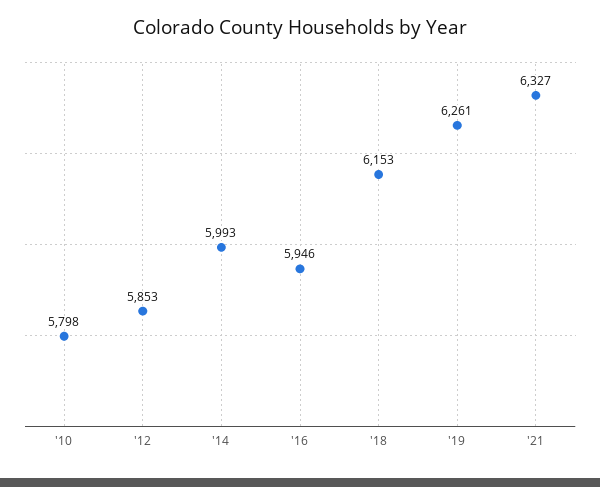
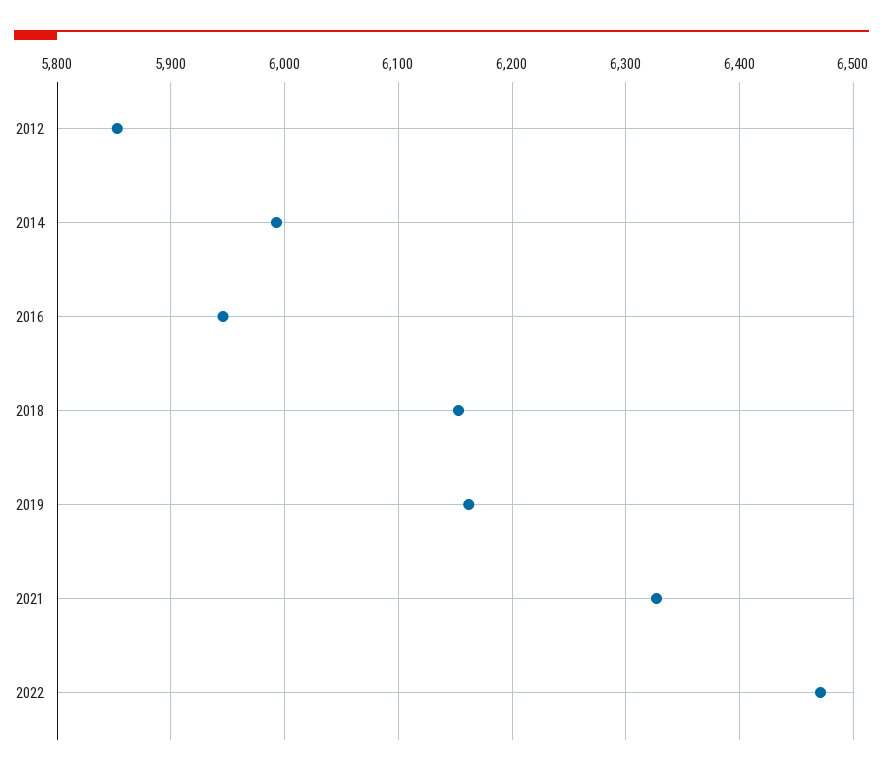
'10: 5798 -> none
'19: 6261 -> 6160
2022: none -> 6470

